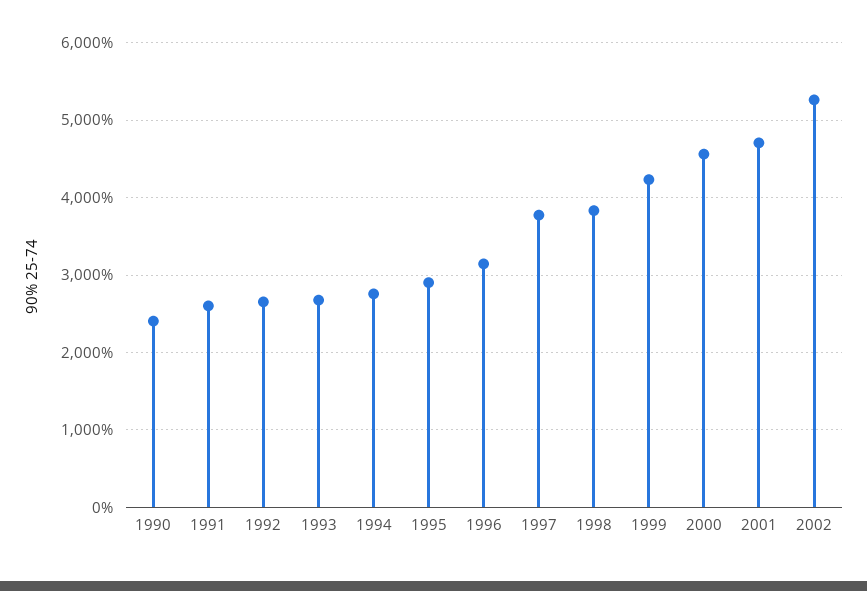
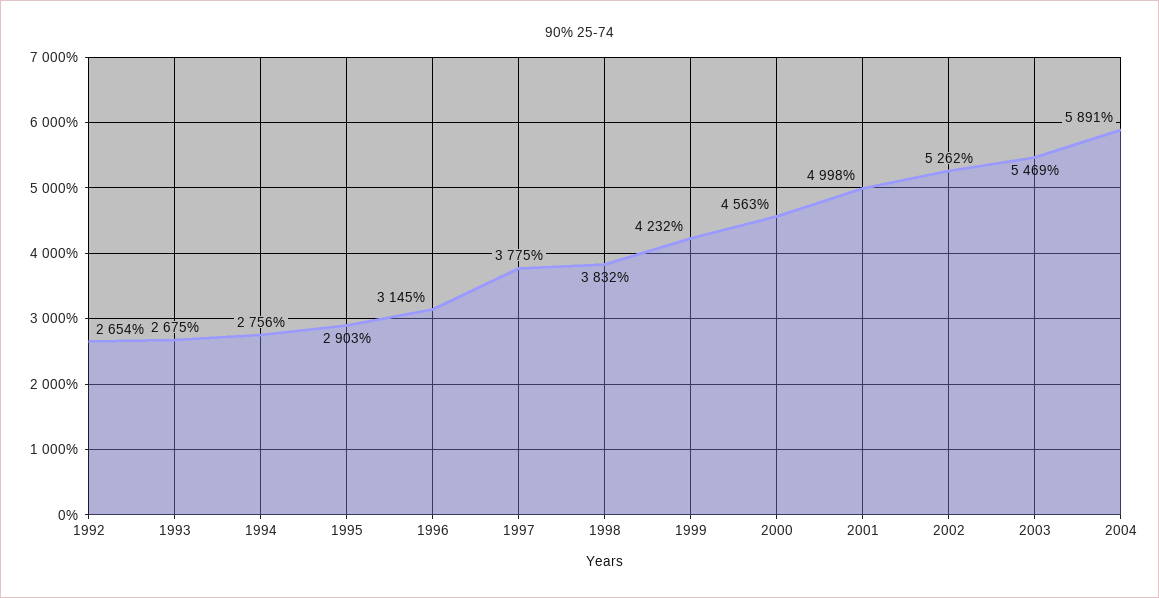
1990: 2400 -> none
1991: 2600 -> none
2001: 4700 -> 4998
2003: none -> 5469
2004: none -> 5891

